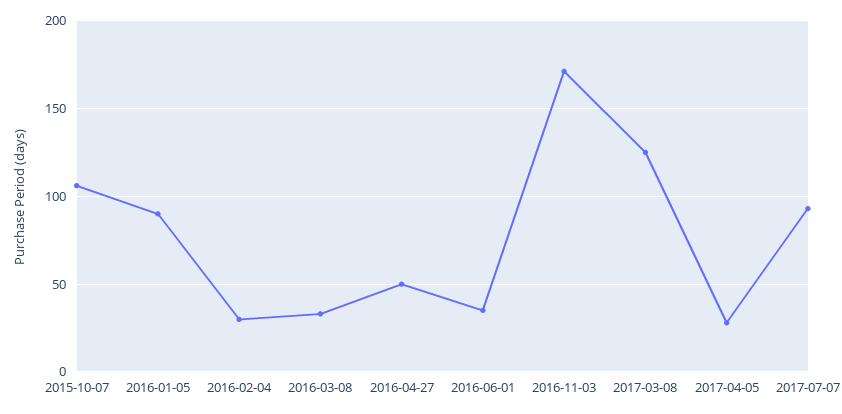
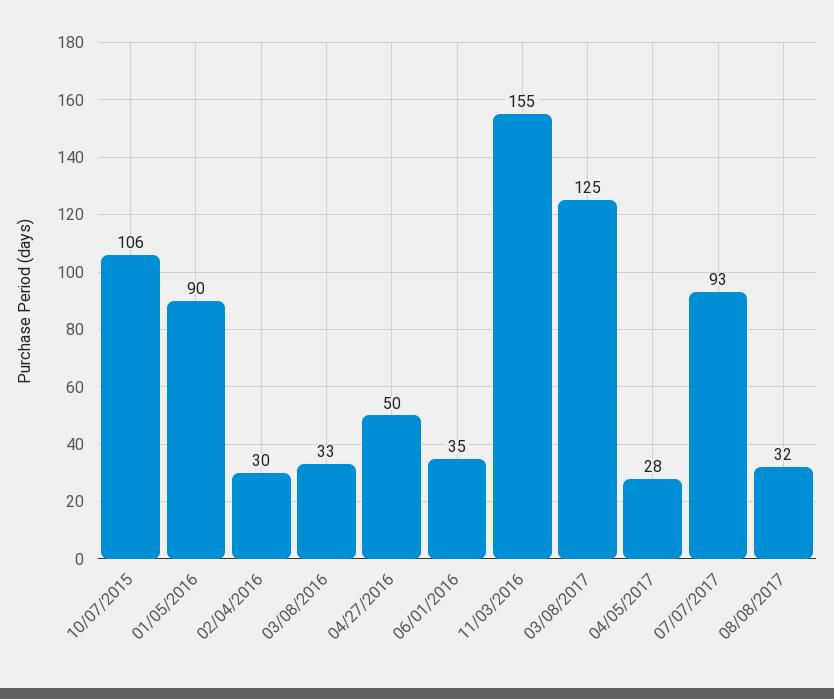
2016-11-03: 170 -> 155
08/08/2017: none -> 32

